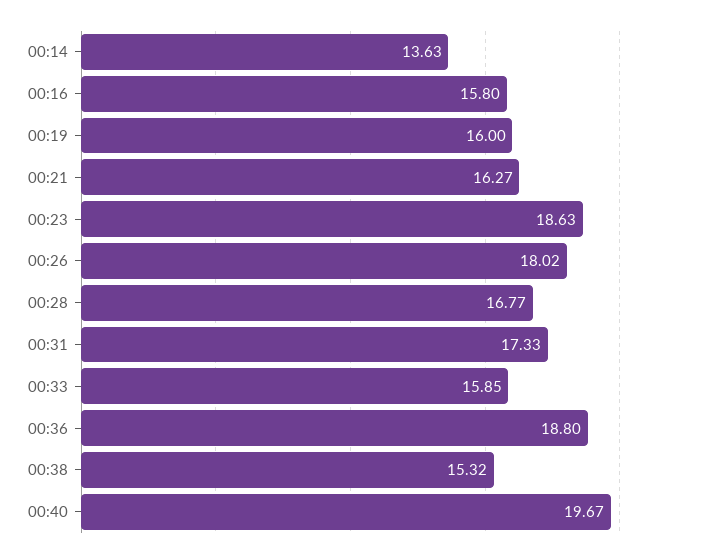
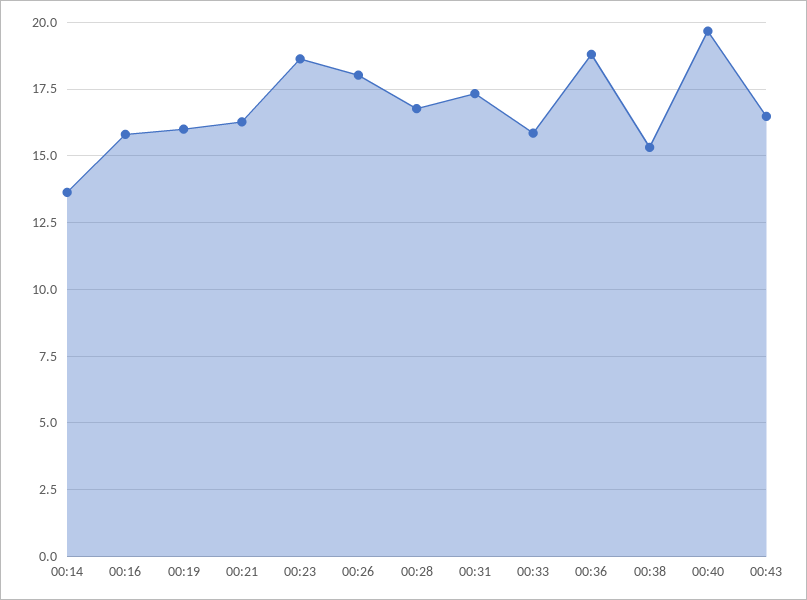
00:43: none -> 16.5

